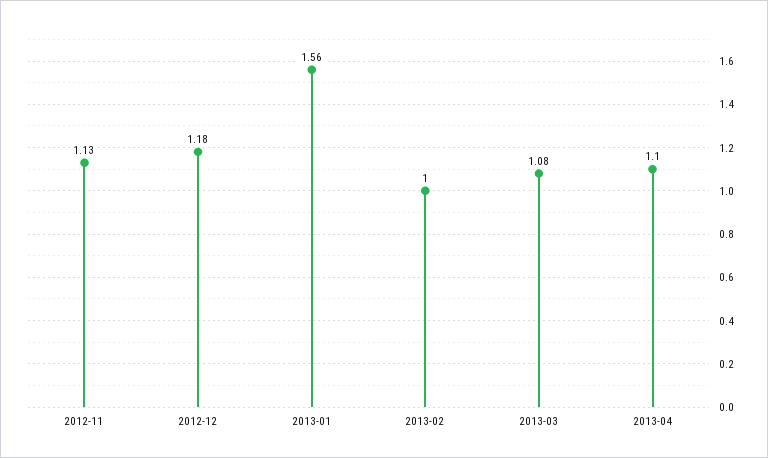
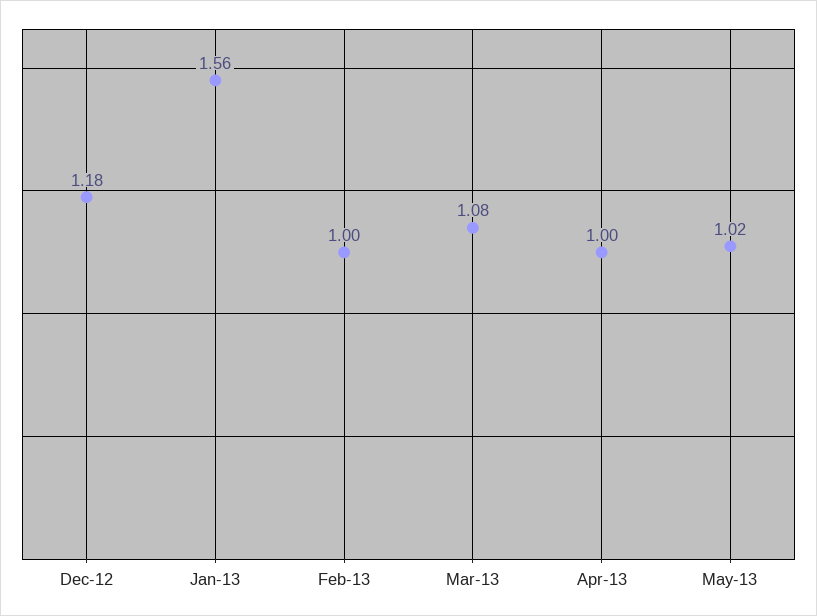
2012-11: 1.13 -> none
2013-04: 1.1 -> 1
May-13: none -> 1.02

